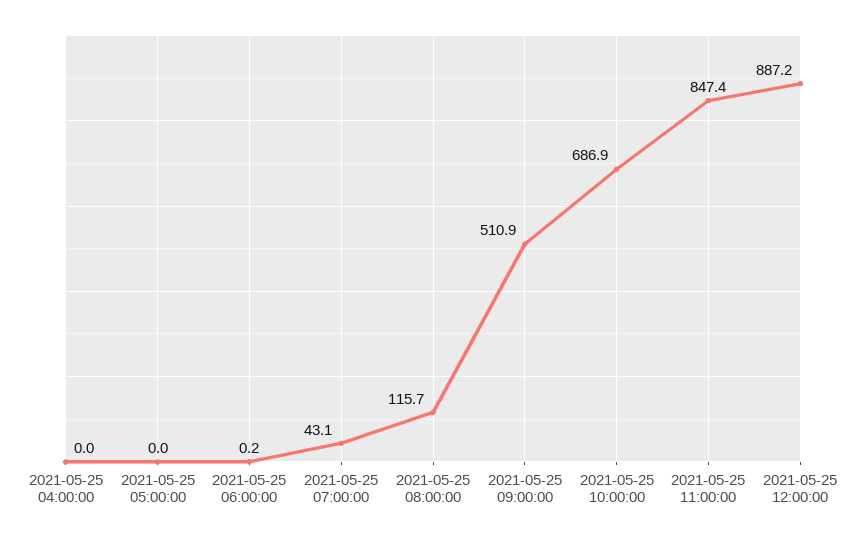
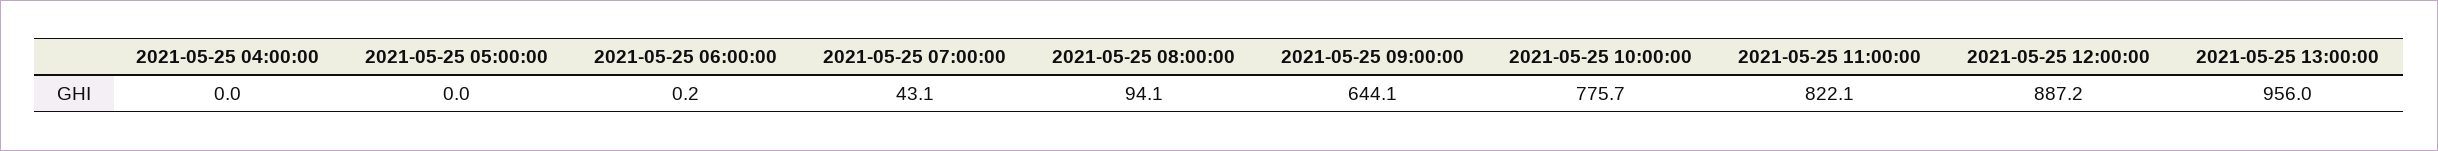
2021-05-25 08:00:00: 115.7 -> 94.1
2021-05-25 09:00:00: 510.9 -> 644.1
2021-05-25 10:00:00: 686.9 -> 775.7
2021-05-25 11:00:00: 847.4 -> 822.1
2021-05-25 13:00:00: none -> 956

